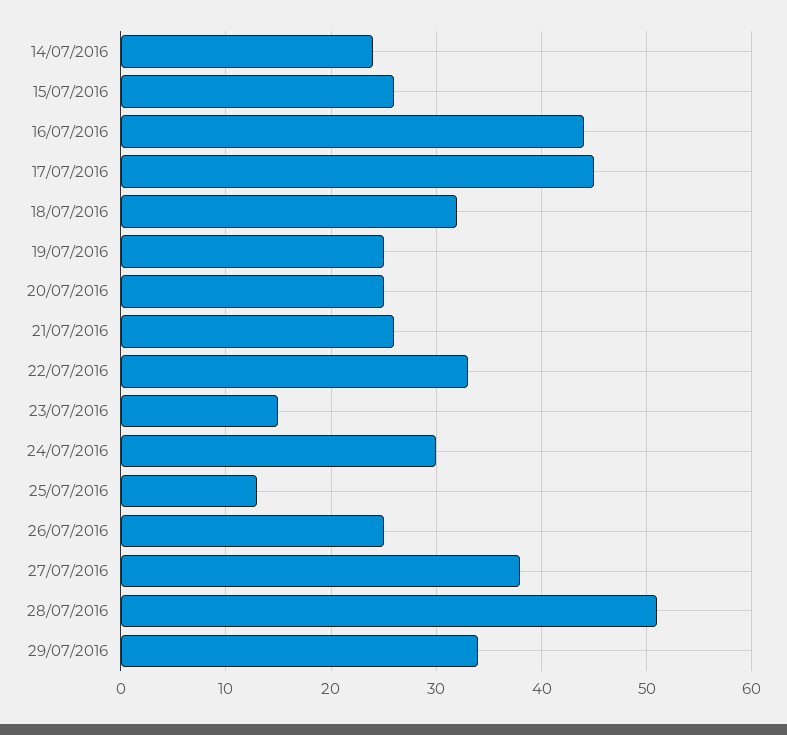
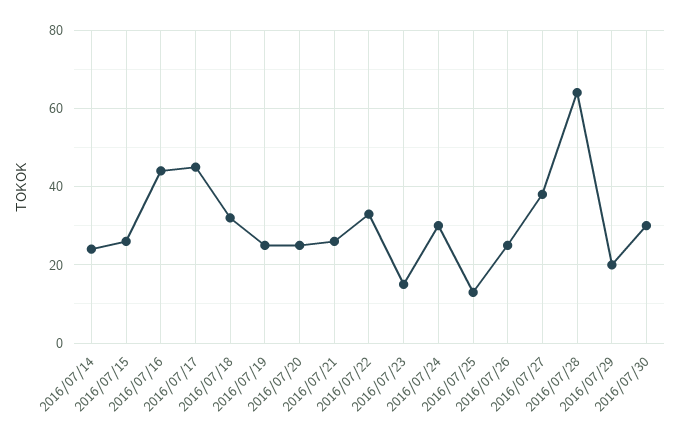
28/07/2016: 51 -> 65
29/07/2016: 34 -> 20
2016/07/30: none -> 30

